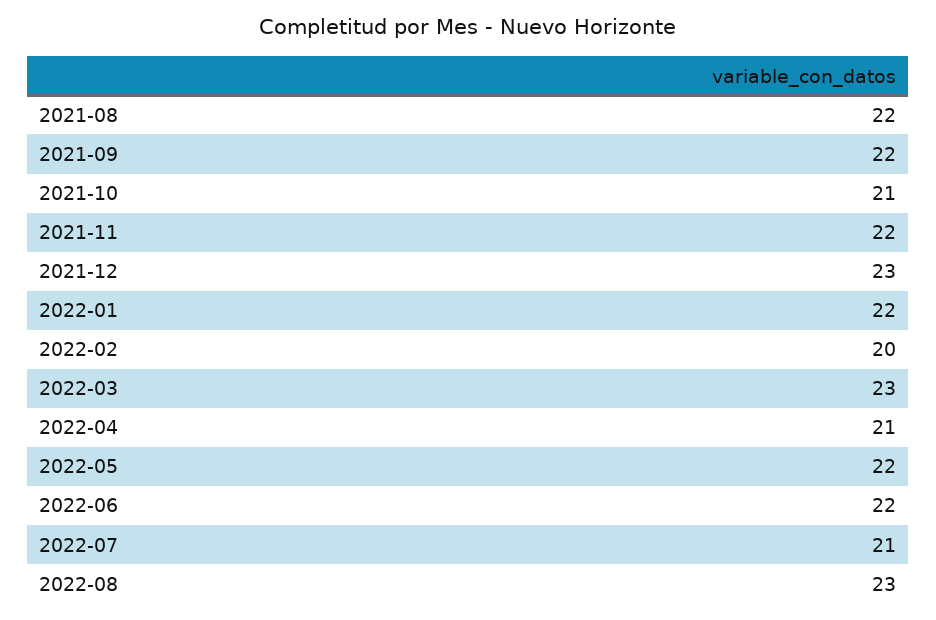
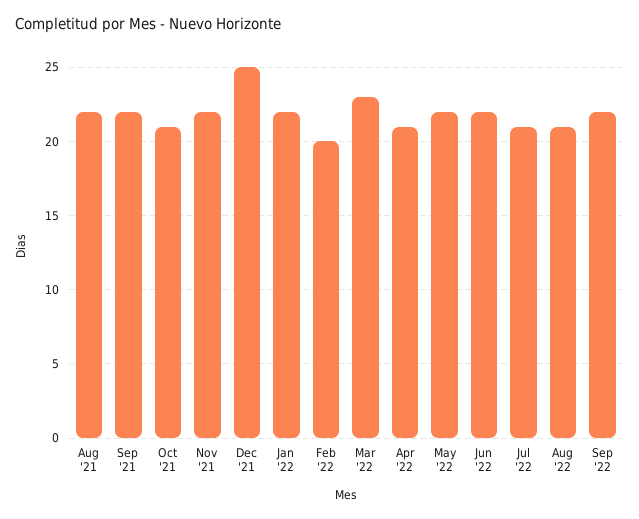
2021-12: 23 -> 25
2022-08: 23 -> 21
Sep '22: none -> 22

